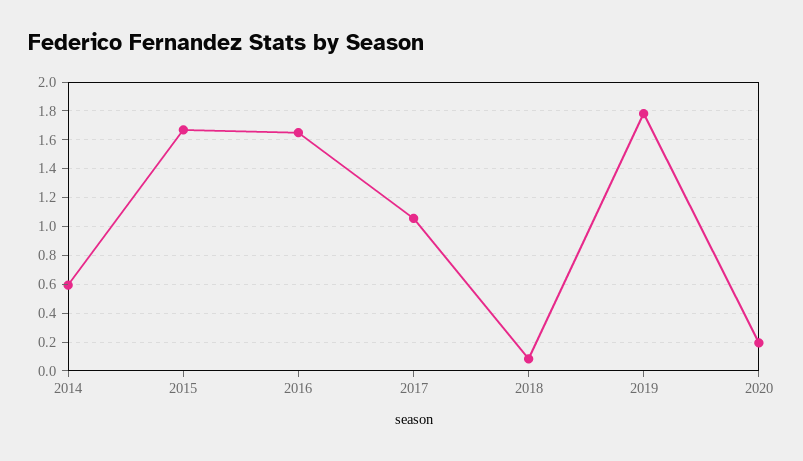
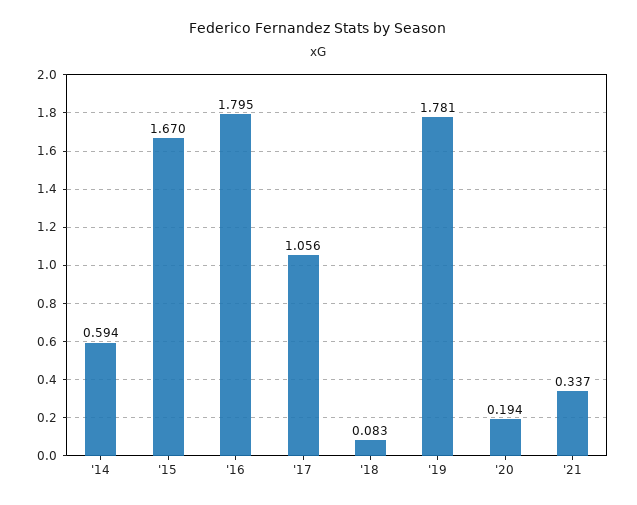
2016: 1.65 -> 1.795
'21: none -> 0.337

